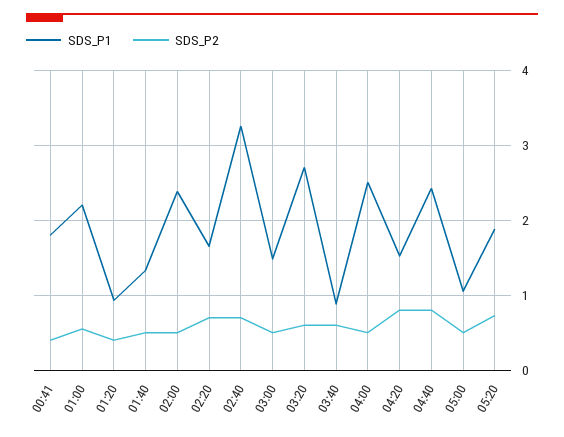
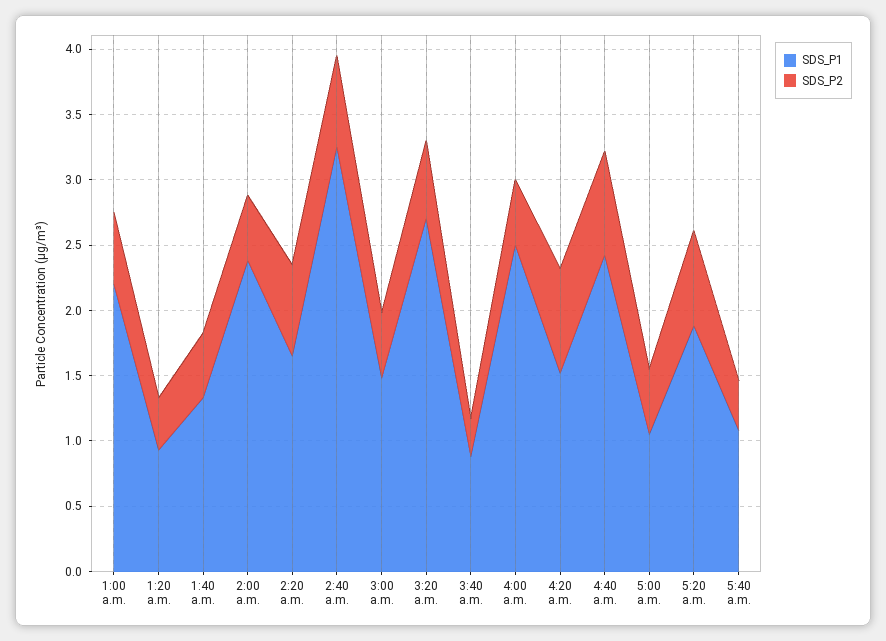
SDS_P1, 00:41: 1.8 -> none
SDS_P2, 00:41: 0.4 -> none
SDS_P2, 03:40: 0.6 -> 0.3
SDS_P1, 5:40 a.m.: none -> 1.1
SDS_P2, 5:40 a.m.: none -> 0.4

